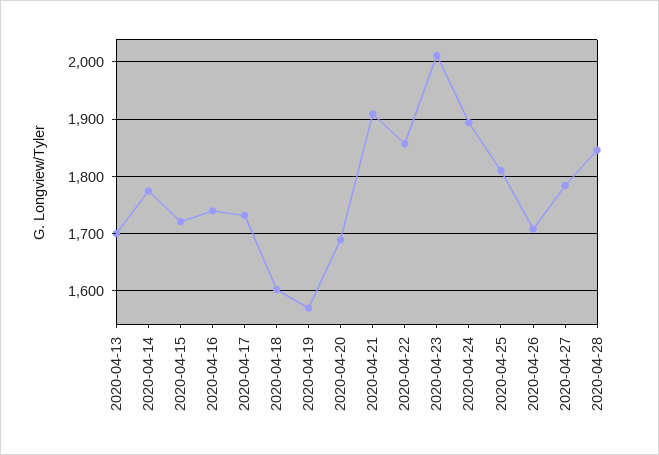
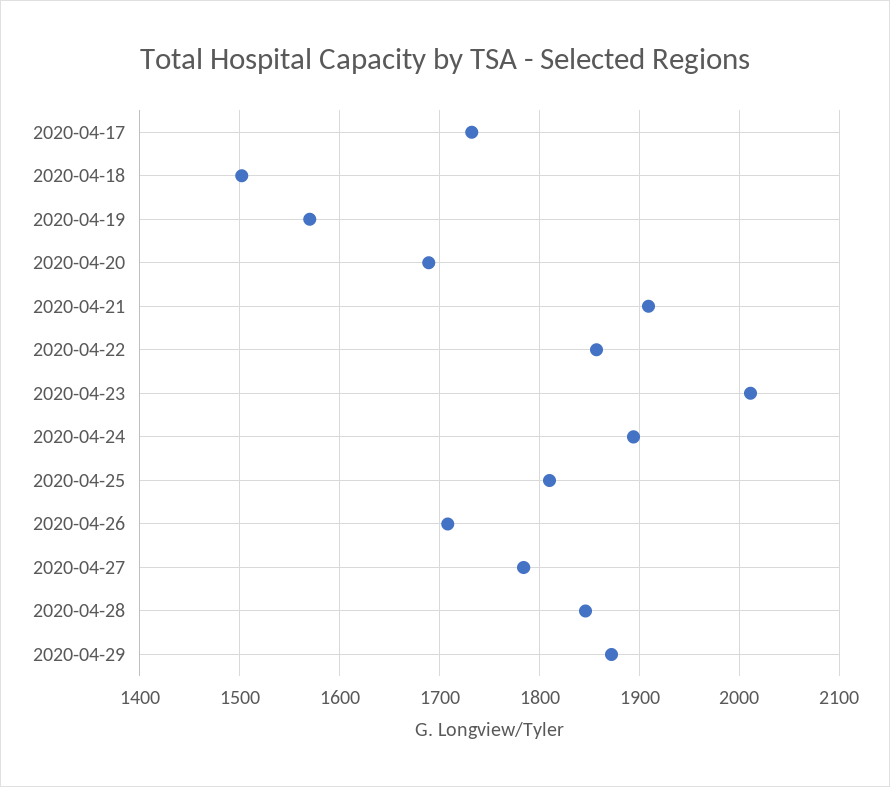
2020-04-13: 1700 -> none
2020-04-14: 1780 -> none
2020-04-15: 1720 -> none
2020-04-16: 1740 -> none
2020-04-18: 1600 -> 1500
2020-04-29: none -> 1870

